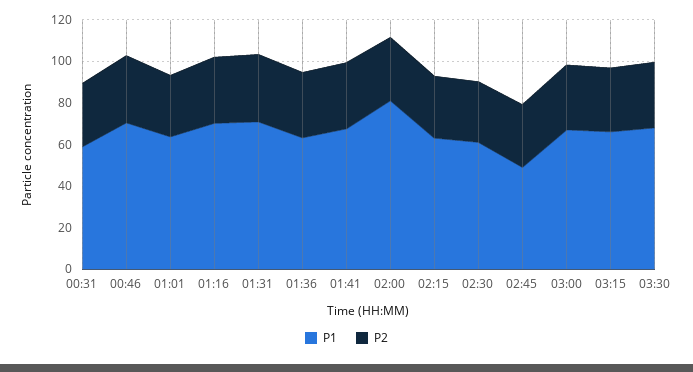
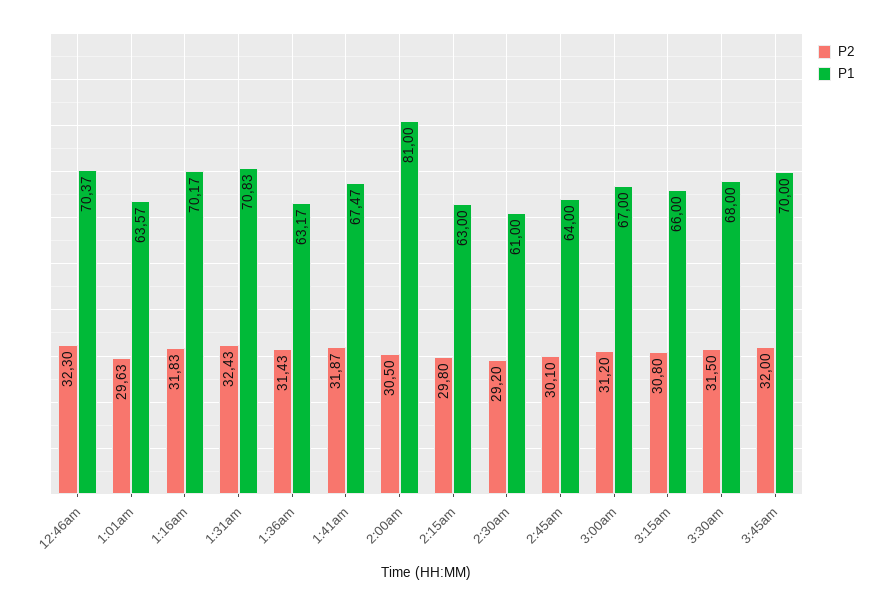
P1, 00:31: 60 -> none
P2, 00:31: 30 -> none
P1, 02:45: 50 -> 64
P2, 3:45am: none -> 32
P1, 3:45am: none -> 70

